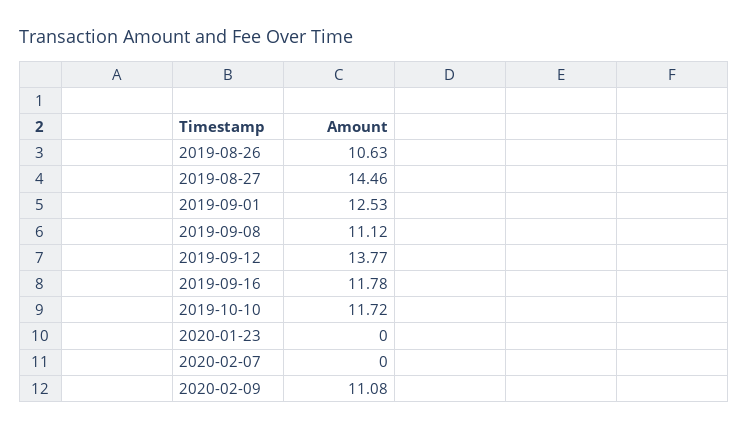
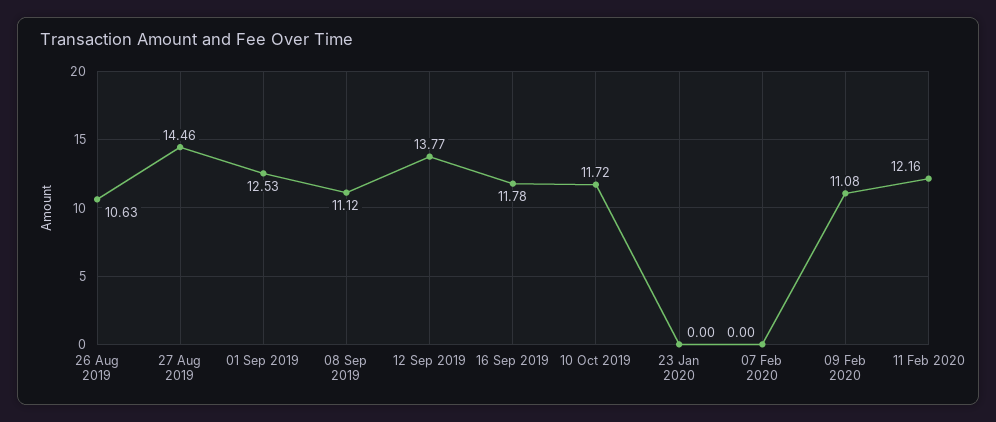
11 Feb 2020: none -> 12.16

